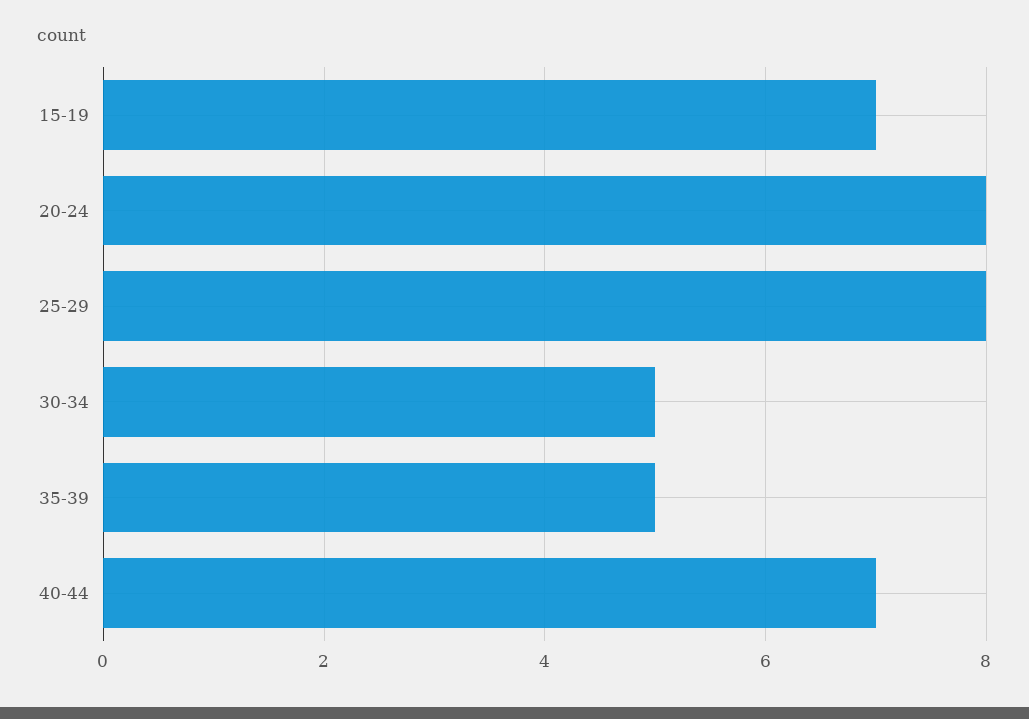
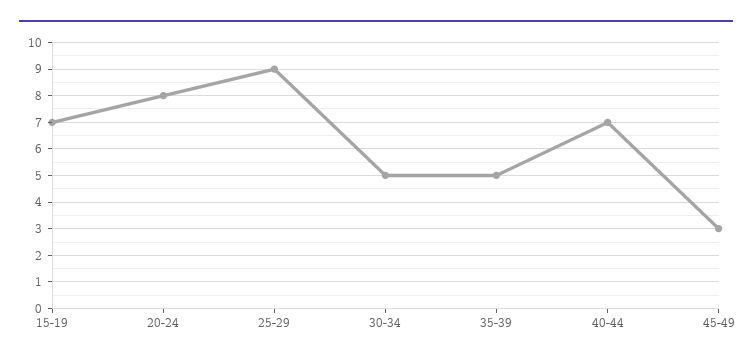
25-29: 8 -> 9
45-49: none -> 3

